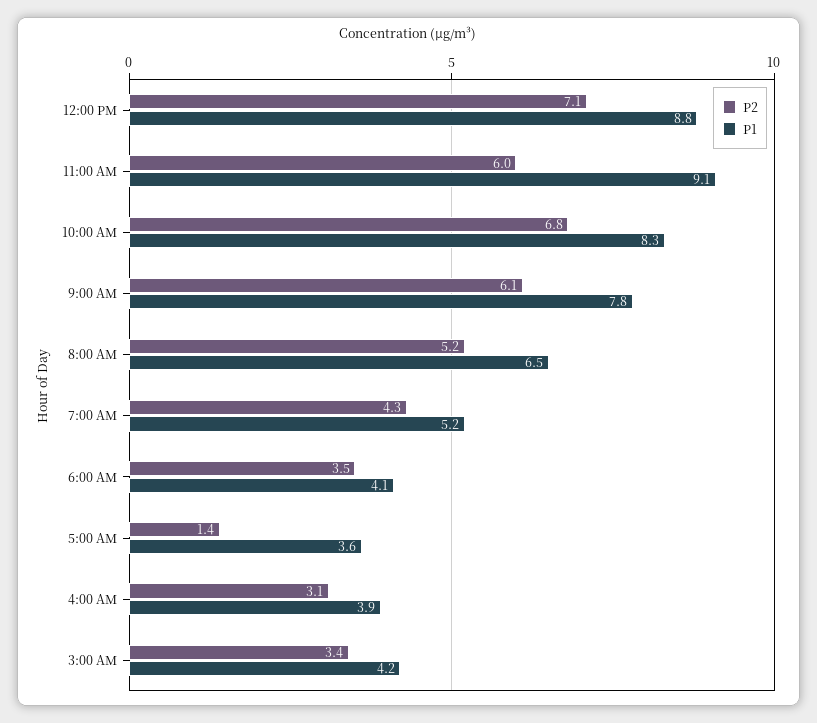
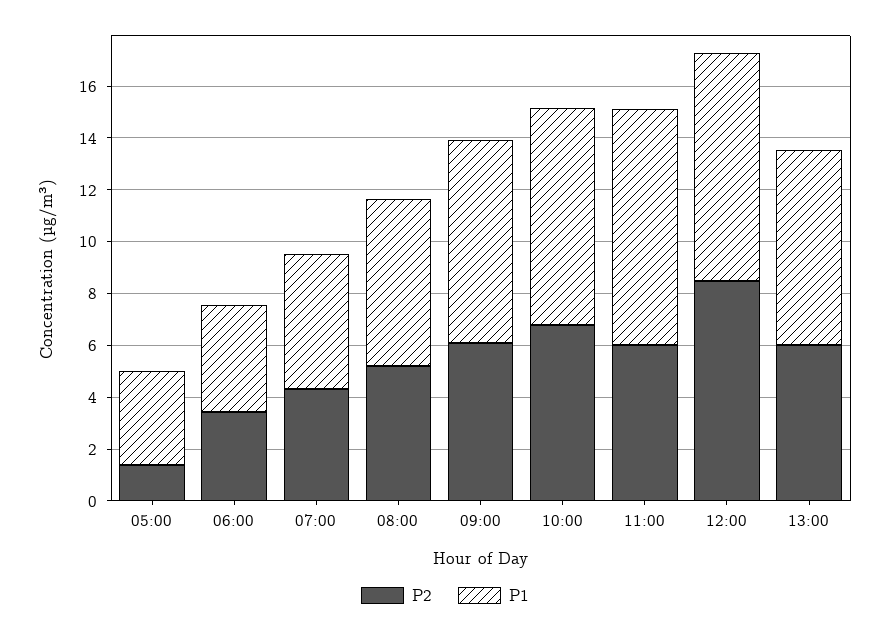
P2, 12:00 PM: 7.1 -> 8.5
P2, 4:00 AM: 3.1 -> none
P1, 4:00 AM: 3.9 -> none
P2, 3:00 AM: 3.4 -> none
P1, 3:00 AM: 4.2 -> none
P2, 13:00: none -> 6
P1, 13:00: none -> 7.5

